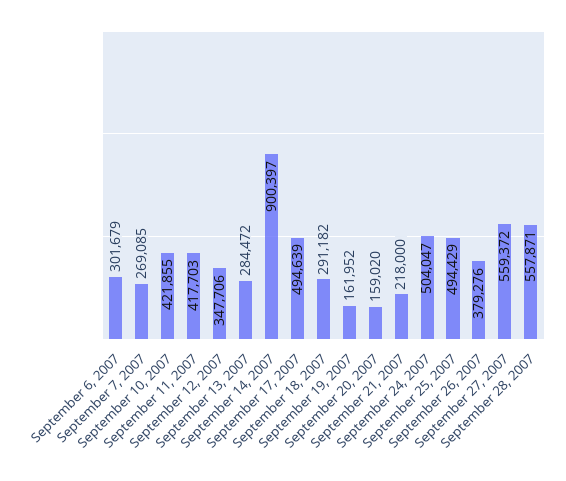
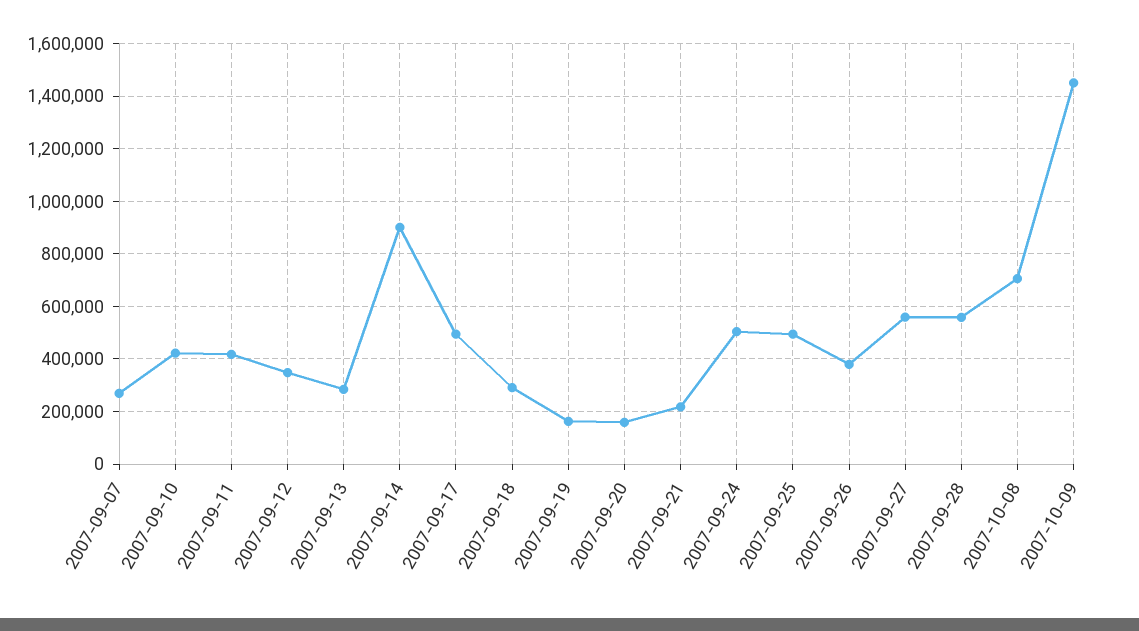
September 6, 2007: 301679 -> none
2007-10-08: none -> 700000
2007-10-09: none -> 1450000

